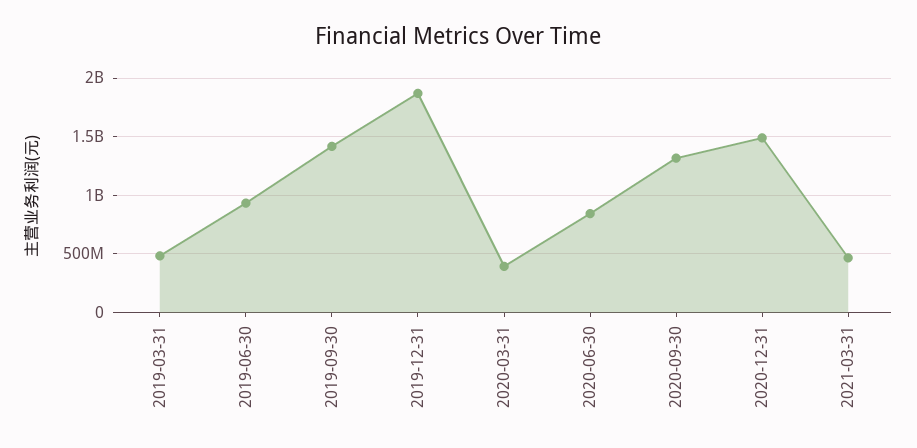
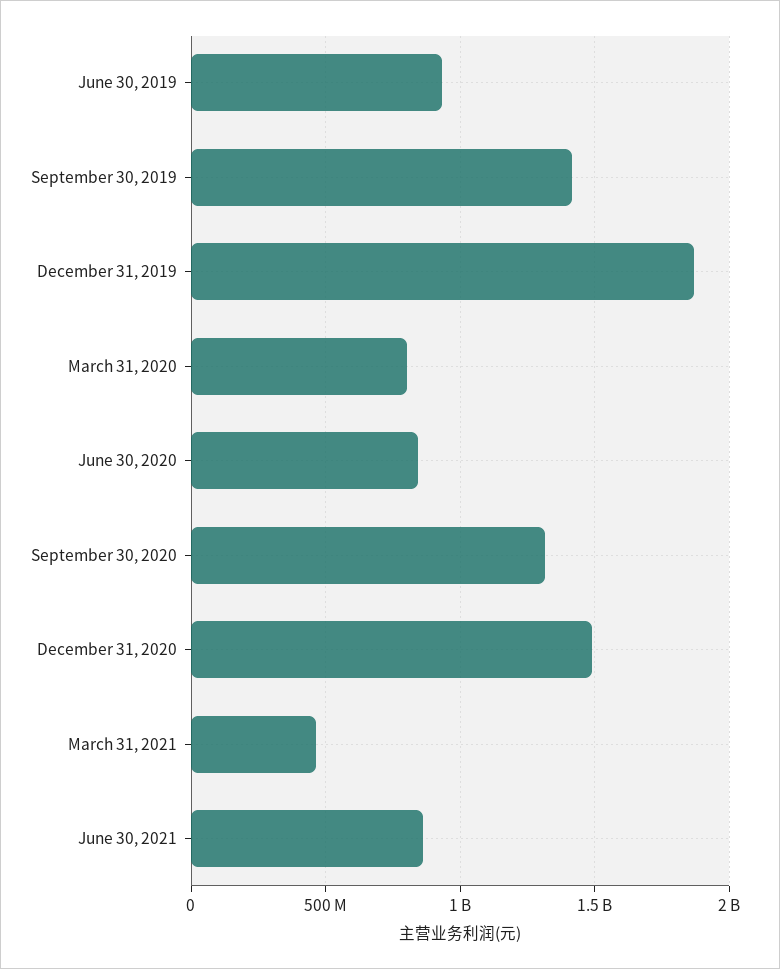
2019-03-31: 500000000 -> none
2020-03-31: 400000000 -> 800000000
June 30, 2021: none -> 850000000

